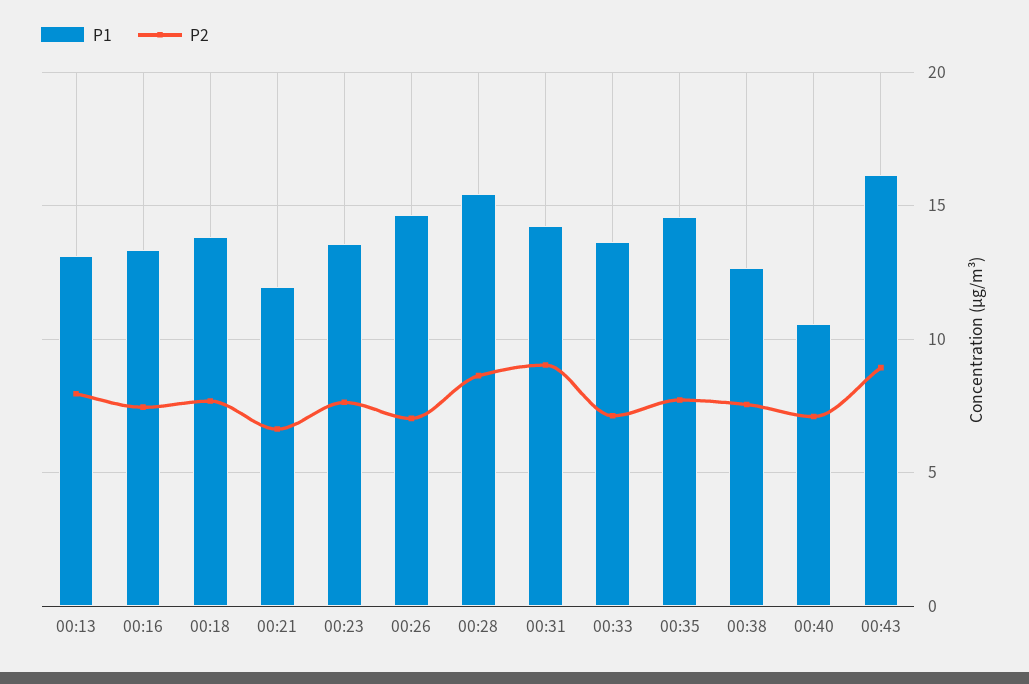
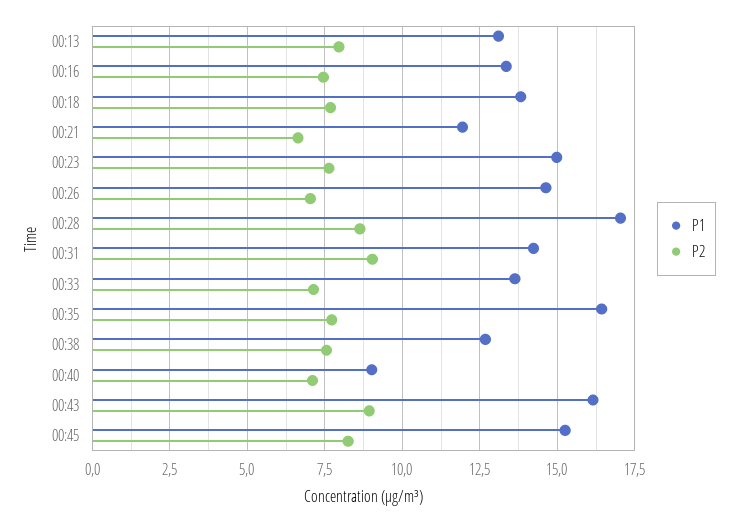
P1, 00:23: 13.5 -> 15
P1, 00:28: 15.5 -> 17
P1, 00:35: 14.5 -> 16.5
P1, 00:40: 10.5 -> 9
P1, 00:45: none -> 15.25
P2, 00:45: none -> 8.25

